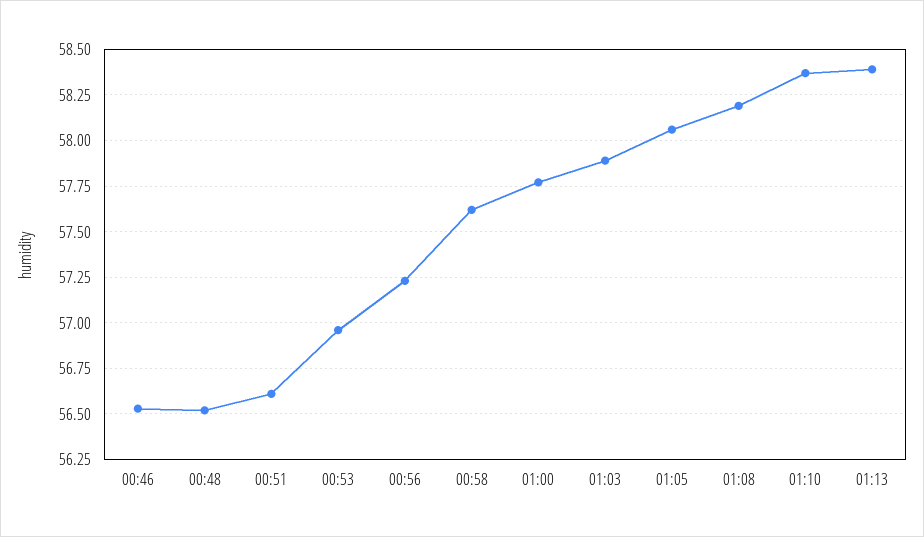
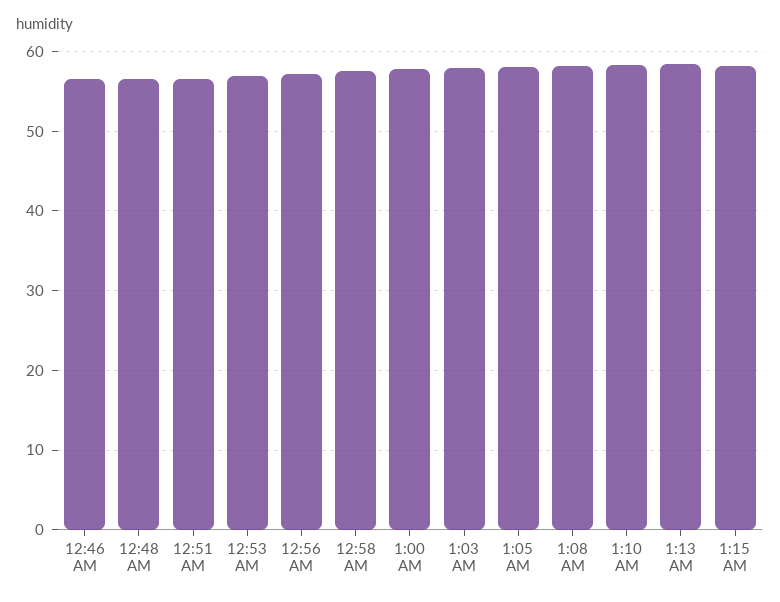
1:15 AM: none -> 58

